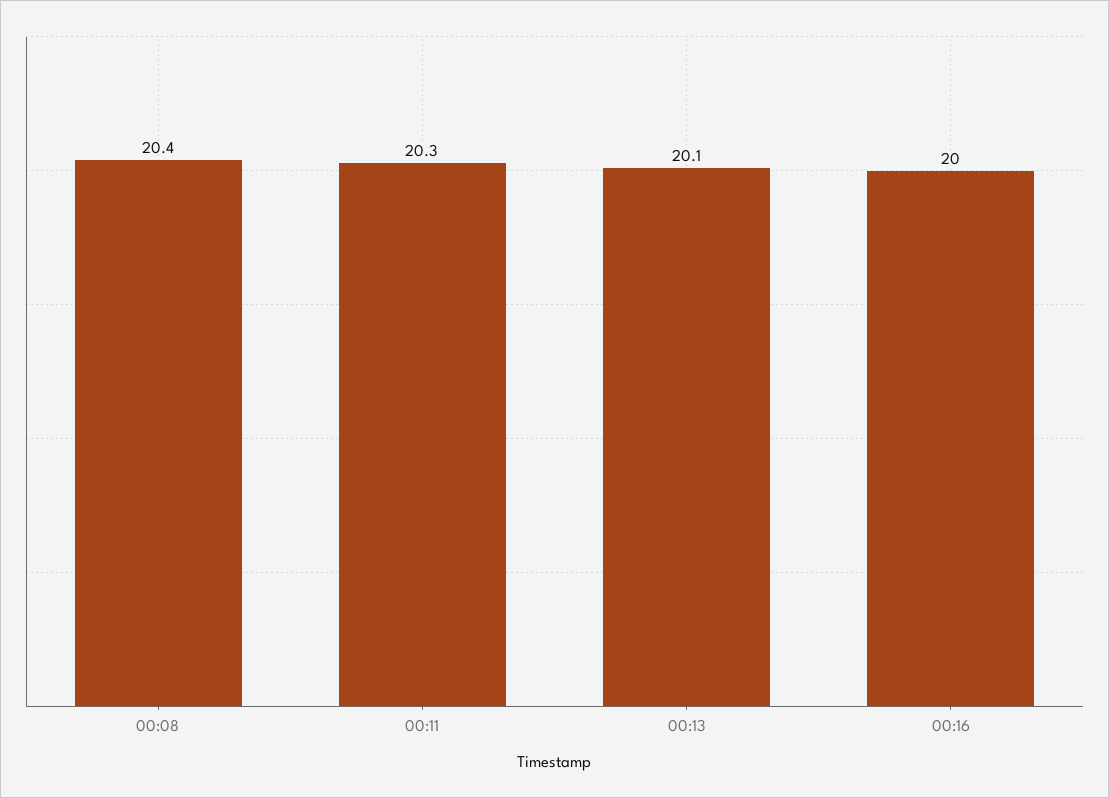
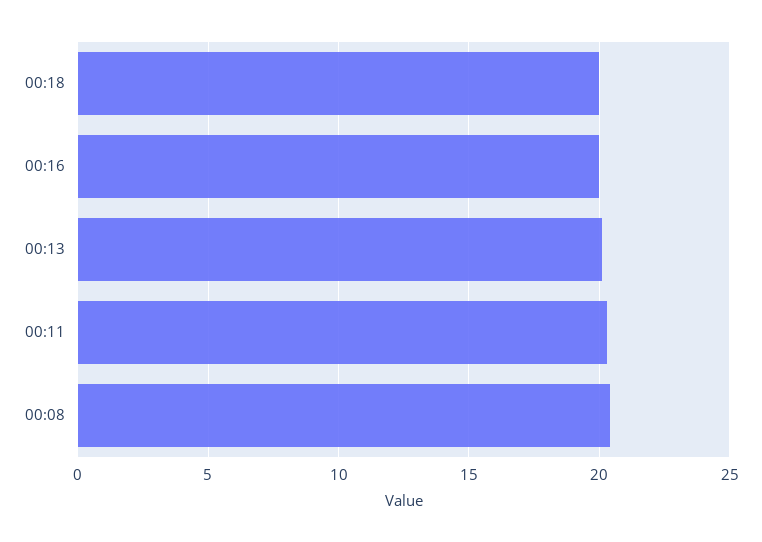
00:18: none -> 20

